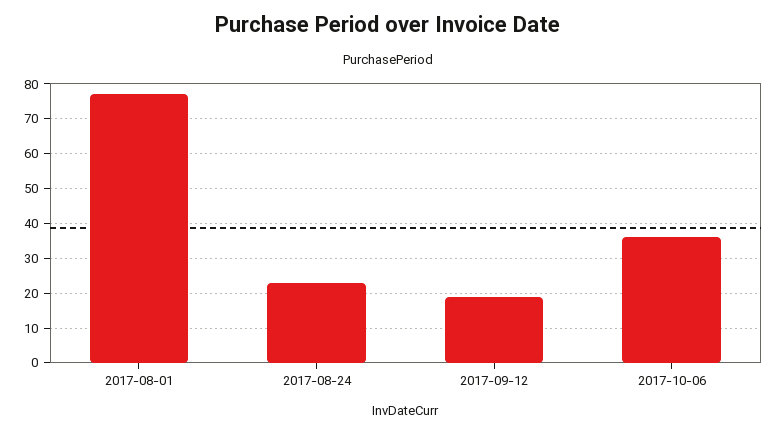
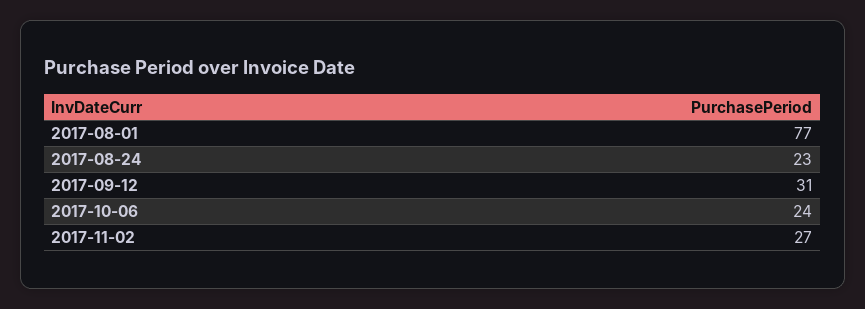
2017-09-12: 20 -> 31
2017-10-06: 35 -> 24
2017-11-02: none -> 27

